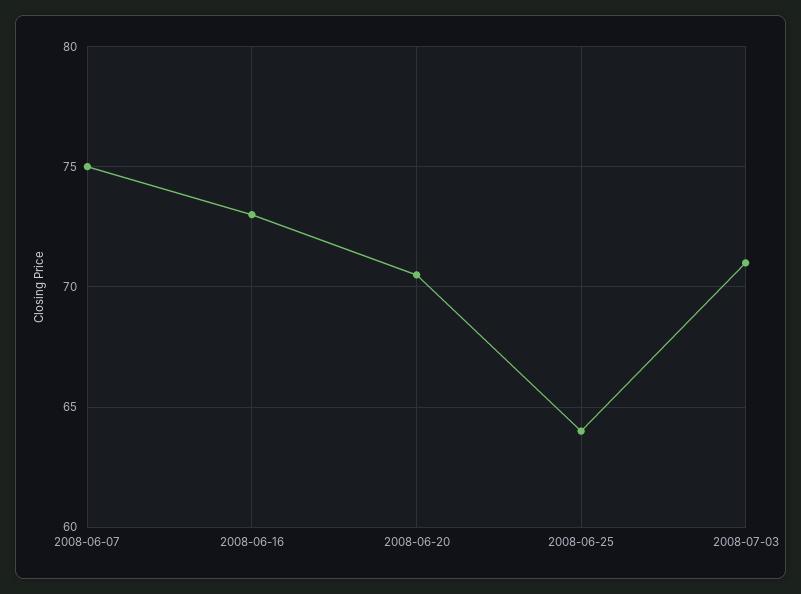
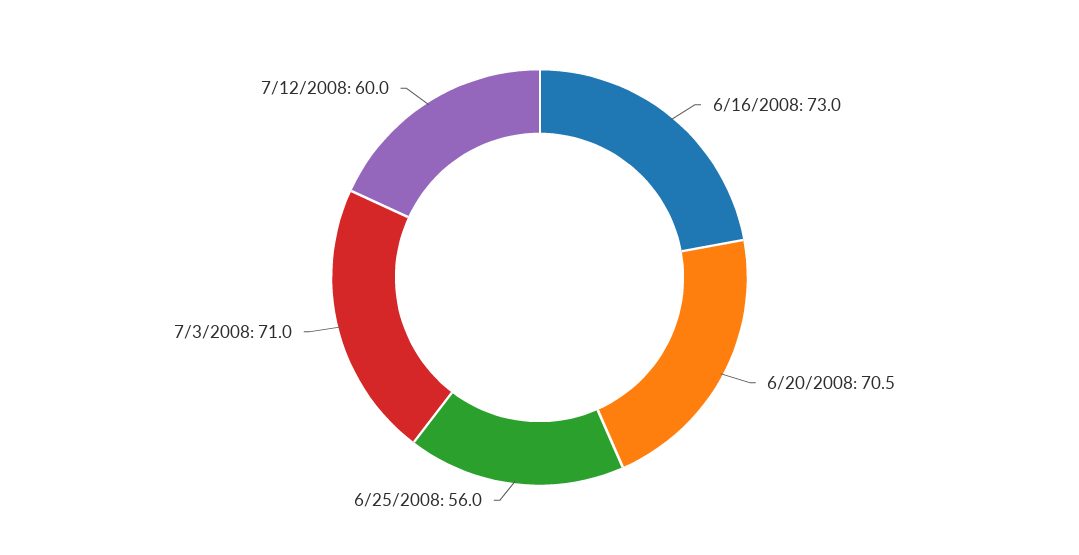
2008-06-07: 75 -> none
2008-06-25: 64 -> 56
7/12/2008: none -> 60

